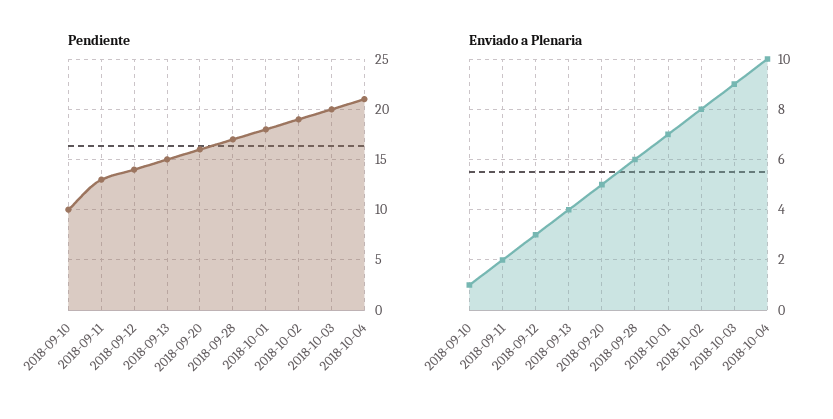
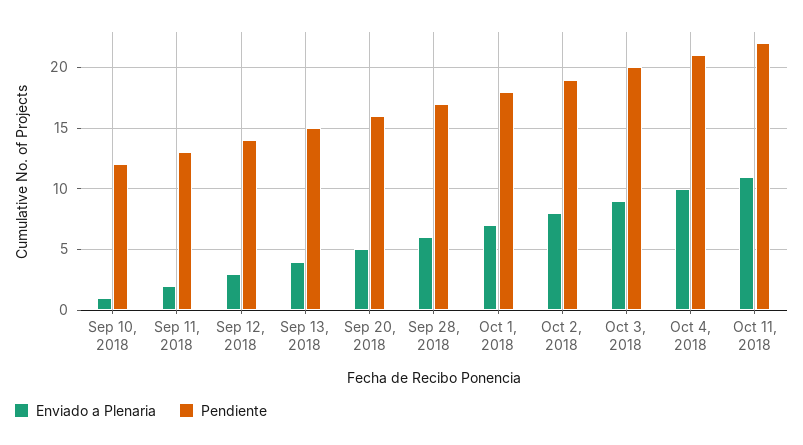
Pendiente, 2018-09-10: 10 -> 12
Enviado a Plenaria, Oct 11, 2018: none -> 11
Pendiente, Oct 11, 2018: none -> 22

